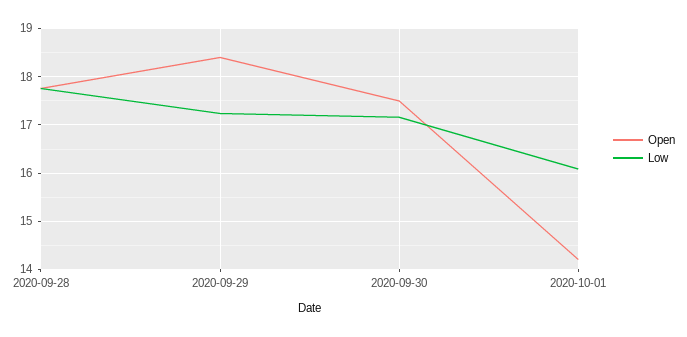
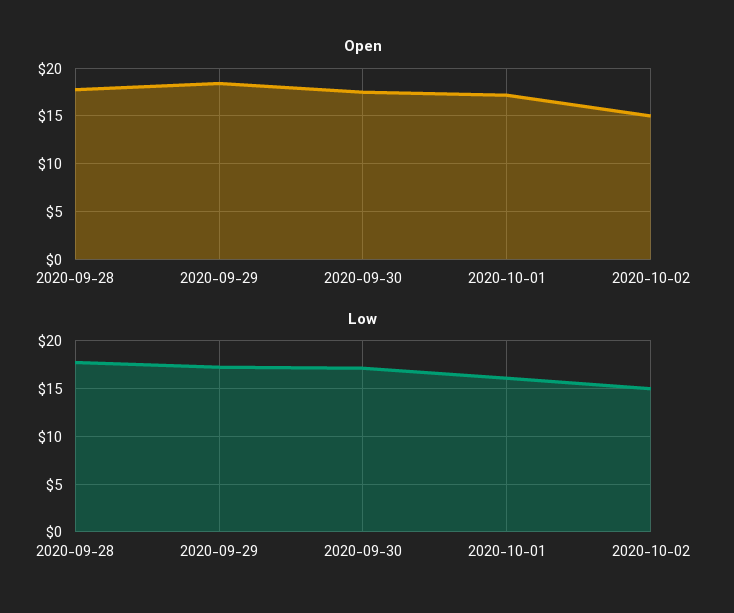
Open, 2020-10-01: 14.2 -> 17
Open, 2020-10-02: none -> 15
Low, 2020-10-02: none -> 15

